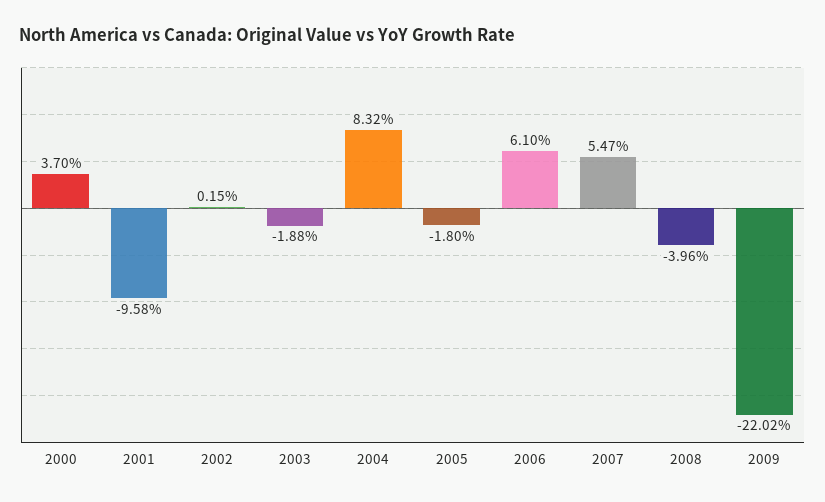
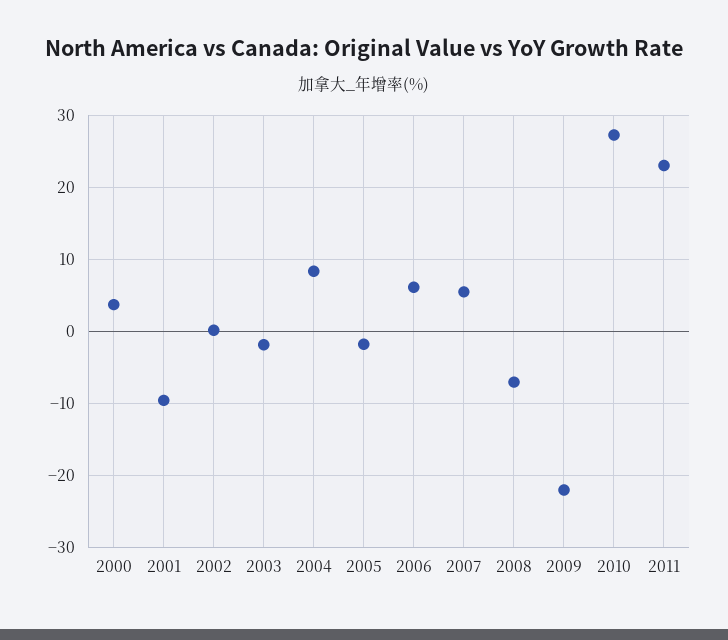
2008: -3.96 -> -7
2010: none -> 27
2011: none -> 23

